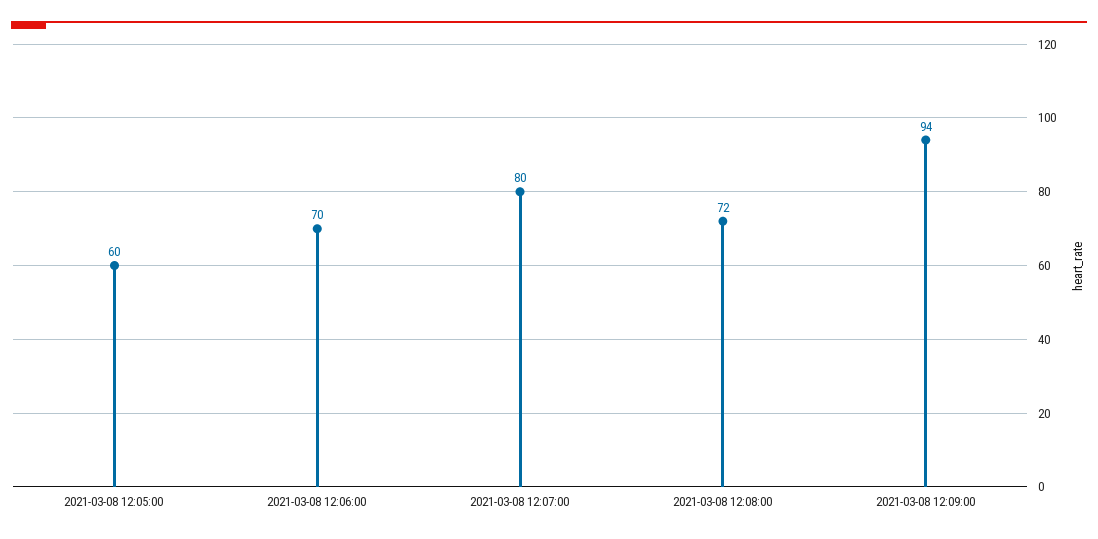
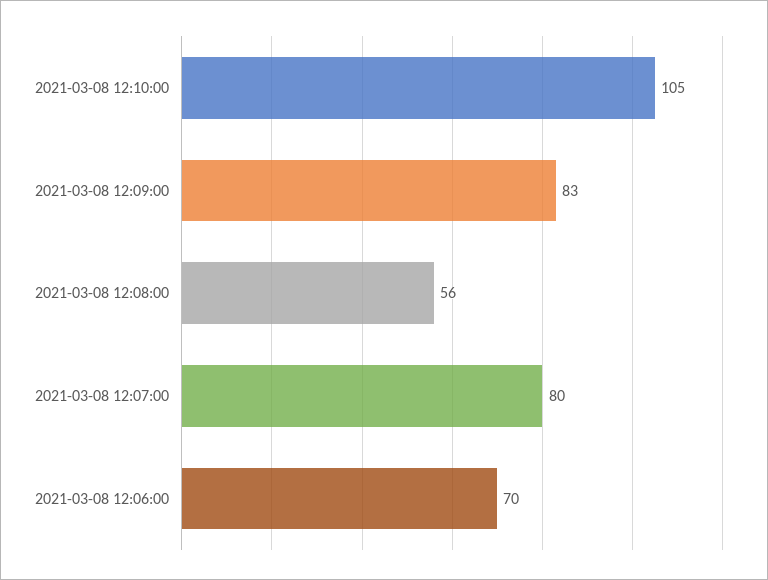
2021-03-08 12:05:00: 60 -> none
2021-03-08 12:08:00: 72 -> 56
2021-03-08 12:09:00: 94 -> 83
2021-03-08 12:10:00: none -> 105

